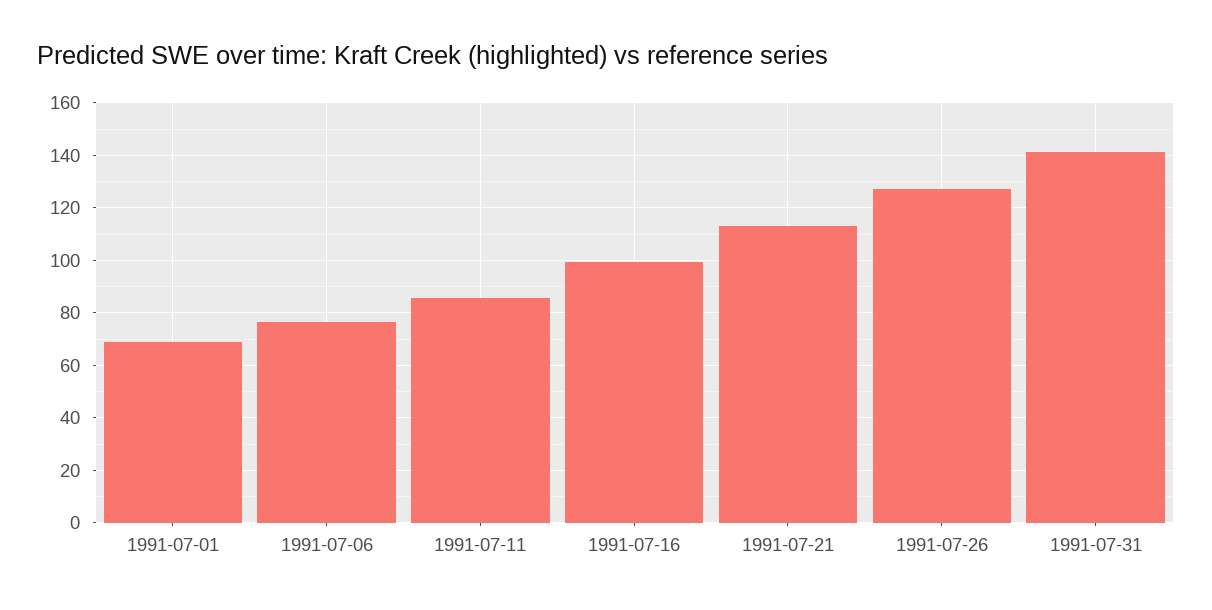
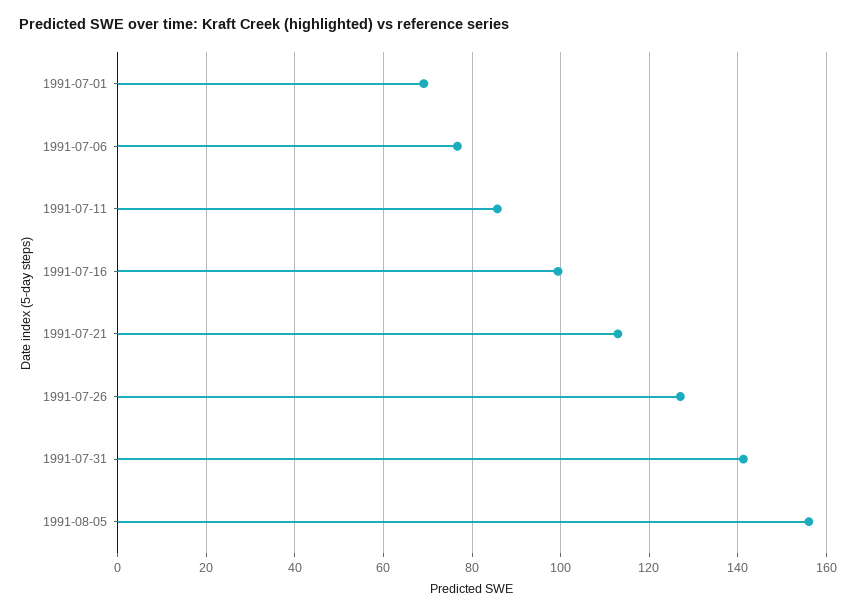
1991-08-05: none -> 156

